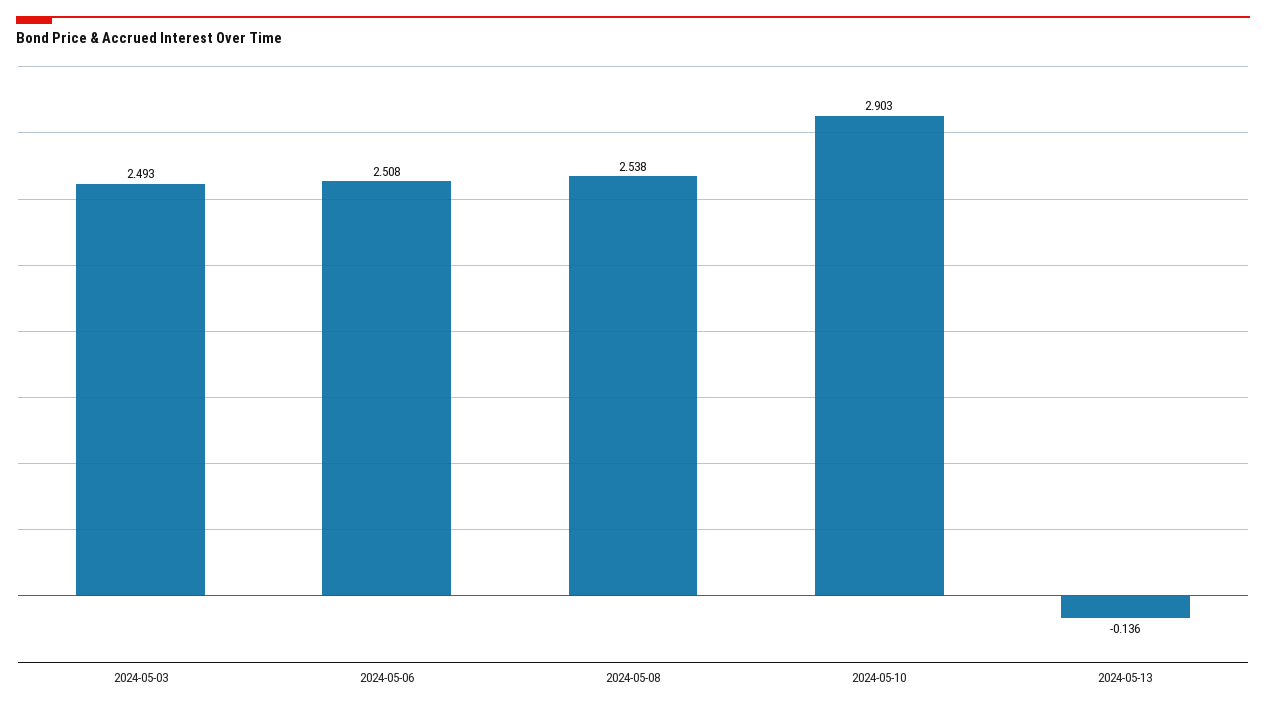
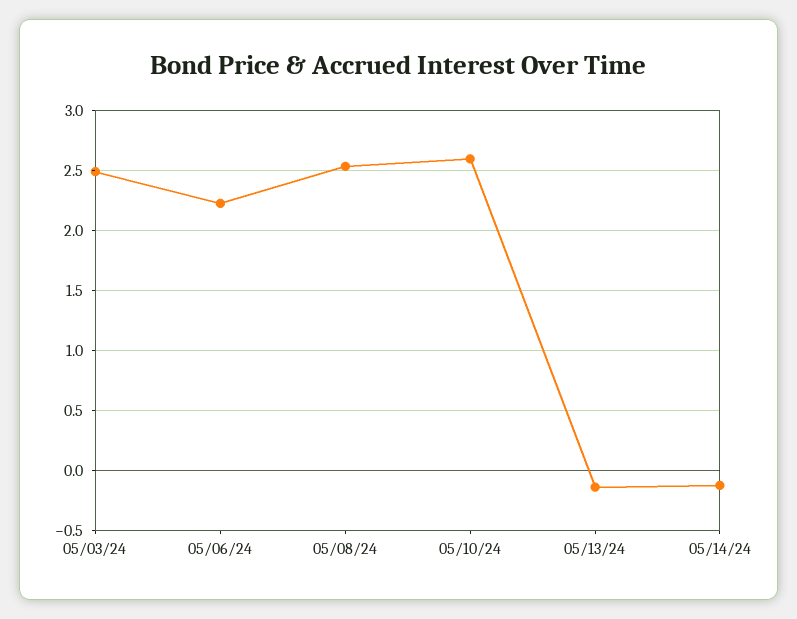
2024-05-06: 2.508 -> 2.2
2024-05-10: 2.903 -> 2.6
05/14/24: none -> -0.1

